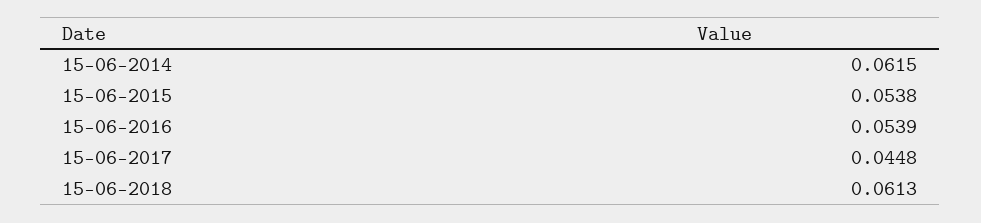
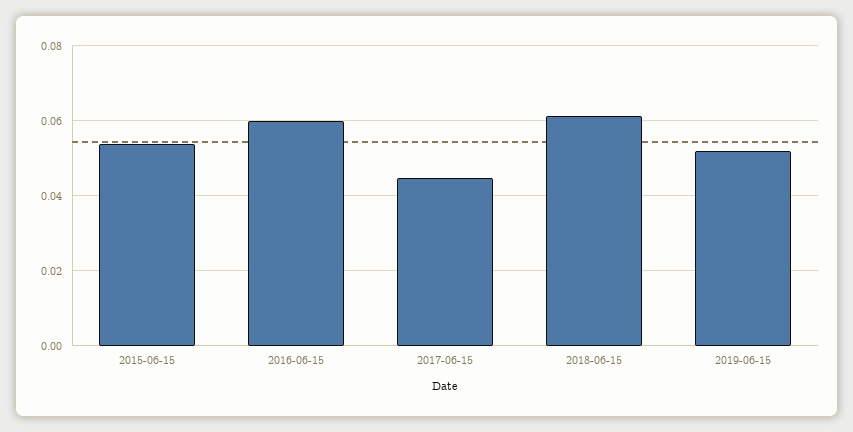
15-06-2014: 0.0615 -> none
15-06-2016: 0.0539 -> 0.06
2019-06-15: none -> 0.052

